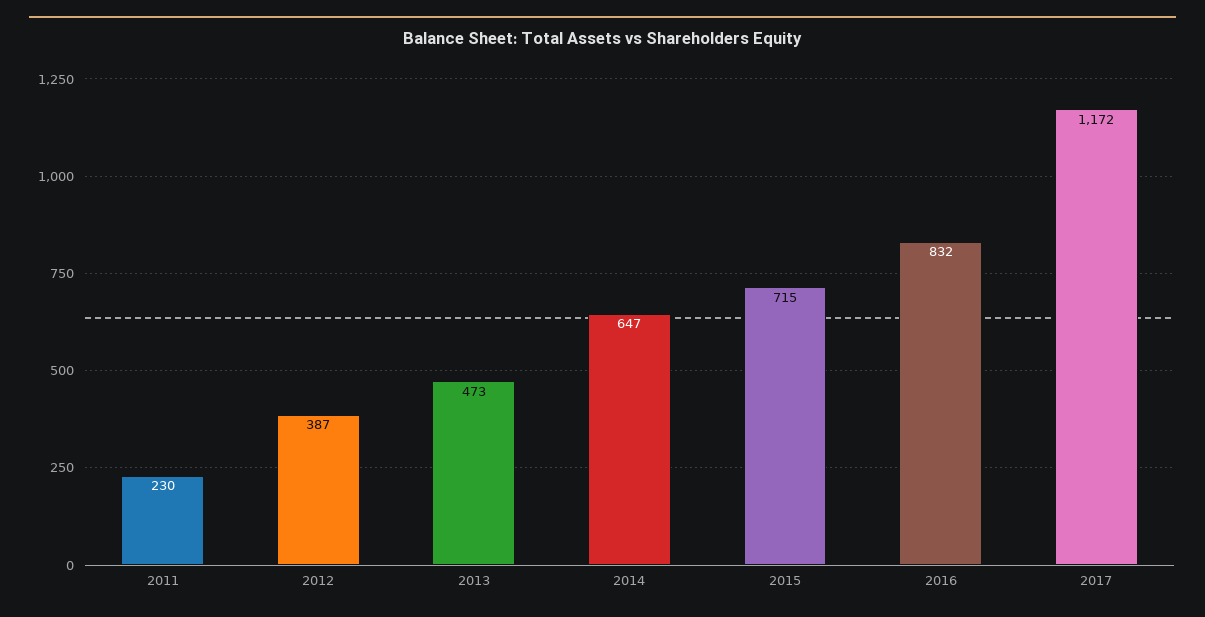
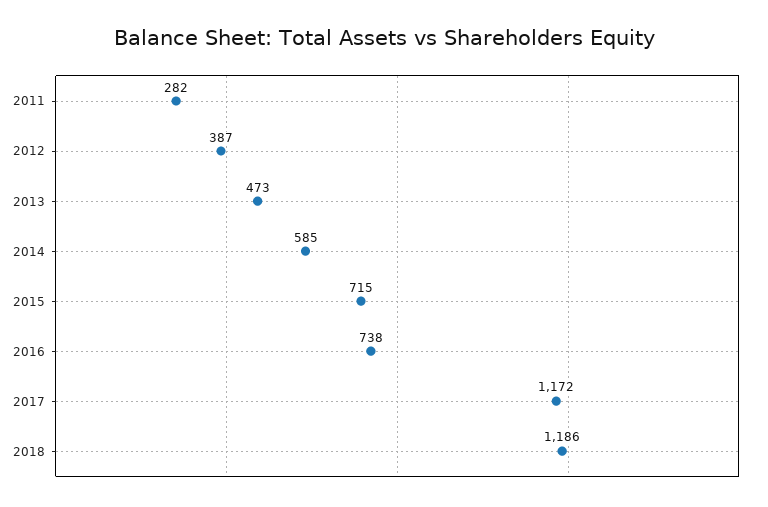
2011: 230 -> 282
2014: 647 -> 585
2016: 832 -> 738
2018: none -> 1186

